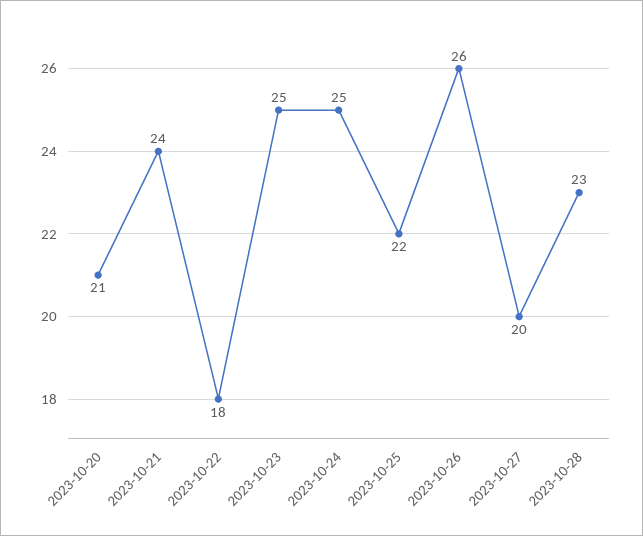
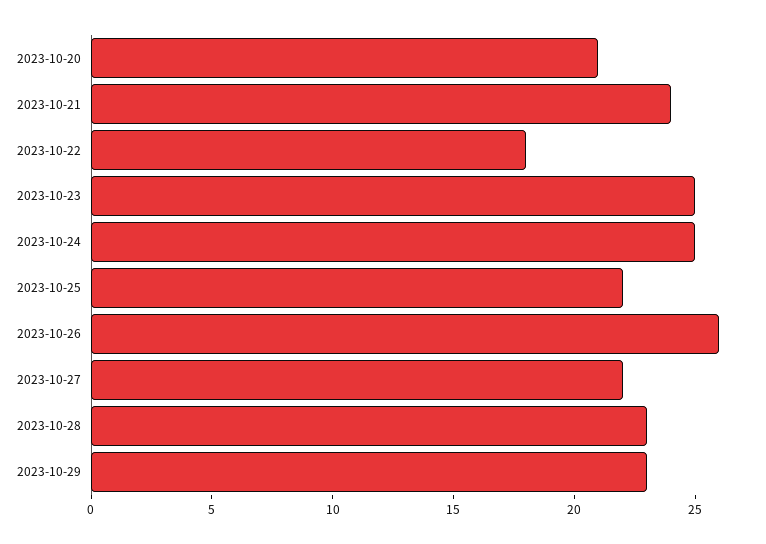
2023-10-27: 20 -> 22
2023-10-29: none -> 23

